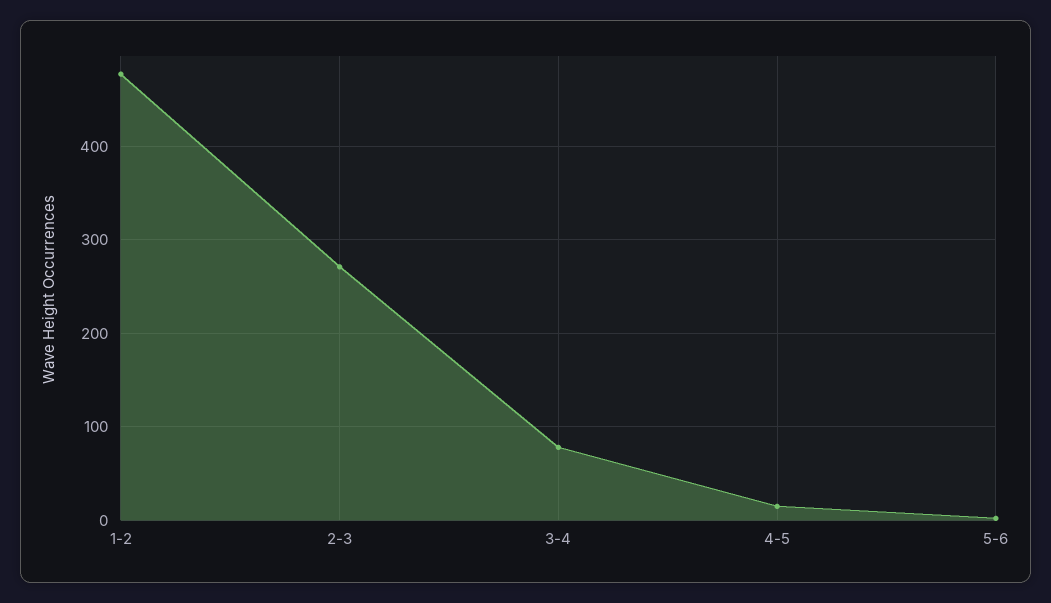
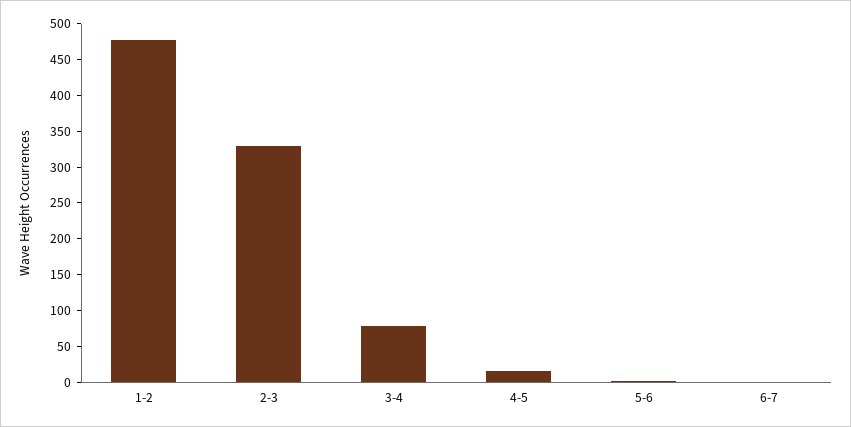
2-3: 270 -> 325
6-7: none -> 0

